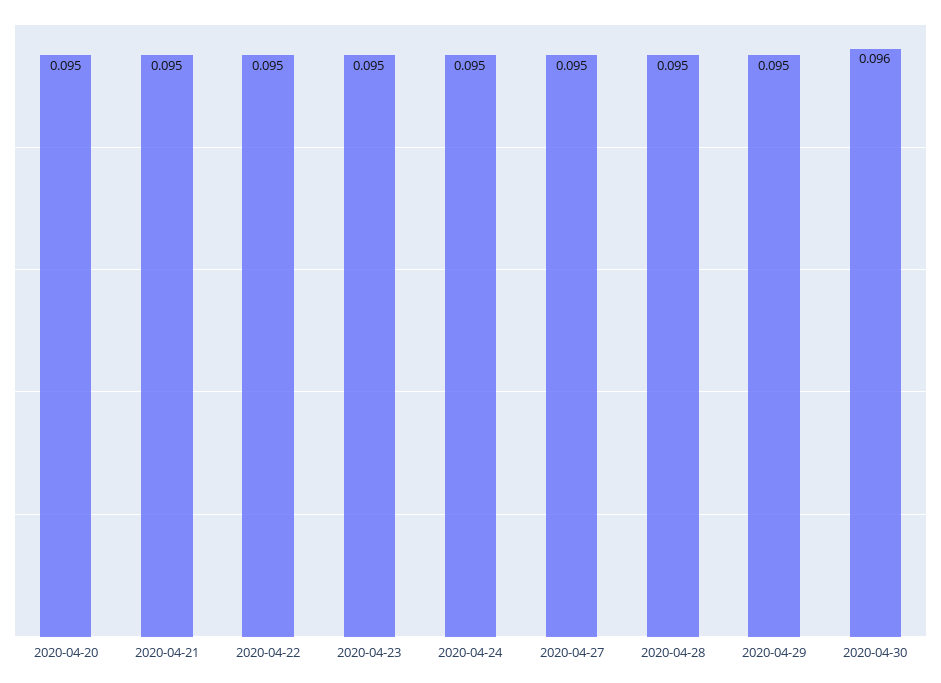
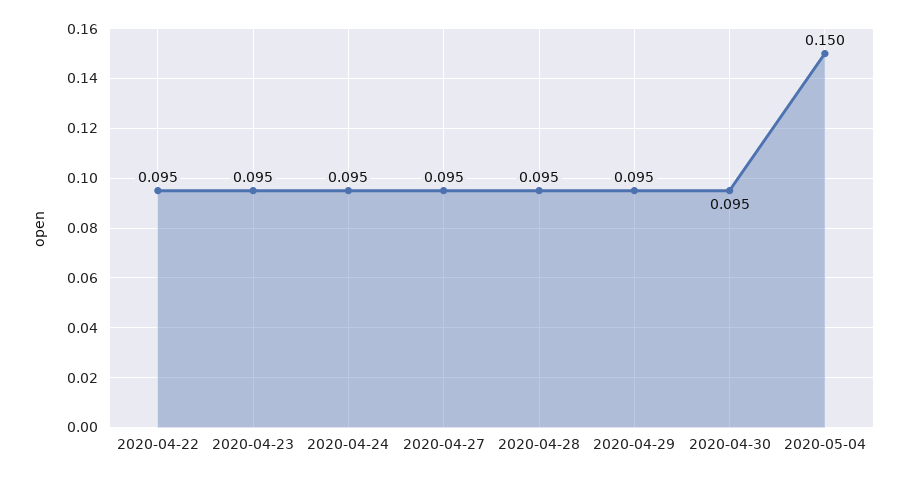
2020-04-20: 0.095 -> none
2020-04-21: 0.095 -> none
2020-04-30: 0.096 -> 0.095
2020-05-04: none -> 0.15

